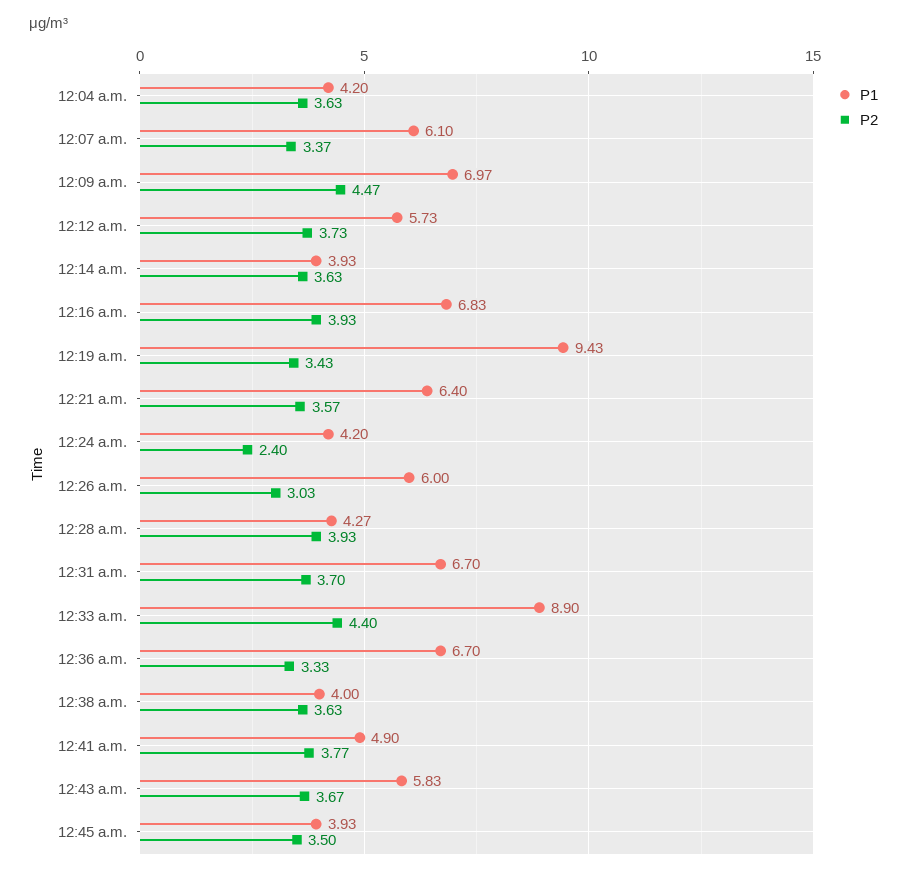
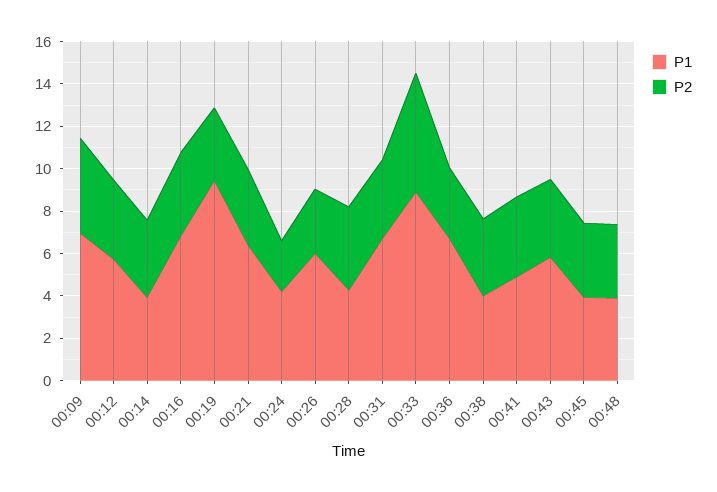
P1, 12:04 a.m.: 4.2 -> none
P2, 12:04 a.m.: 3.63 -> none
P1, 12:07 a.m.: 6.1 -> none
P2, 12:07 a.m.: 3.37 -> none
P2, 12:33 a.m.: 4.4 -> 5.5
P1, 00:48: none -> 4
P2, 00:48: none -> 3.5

